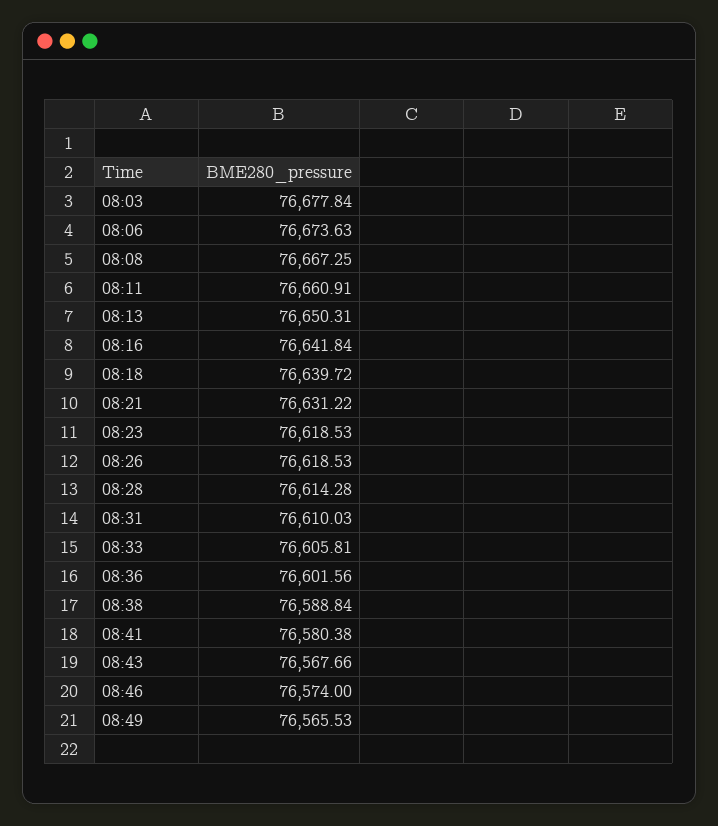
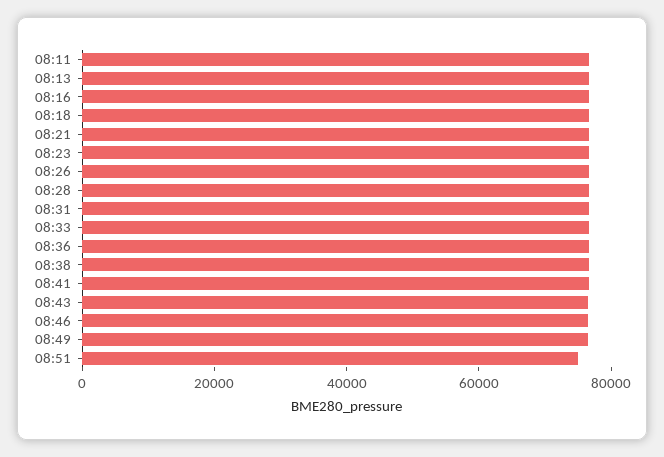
08:03: 76677.84 -> none
08:06: 76673.63 -> none
08:08: 76667.25 -> none
08:51: none -> 75000

